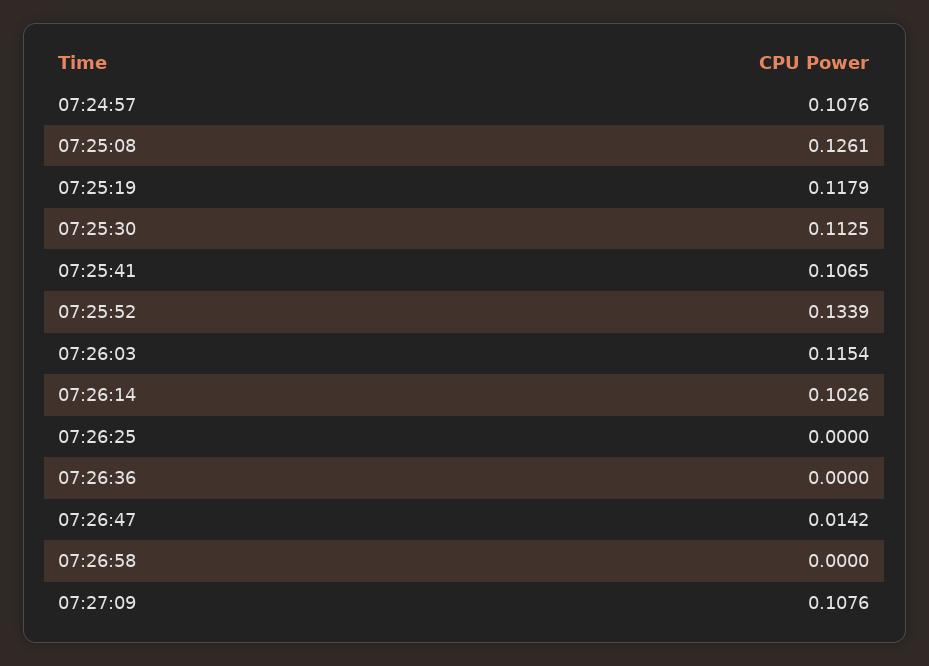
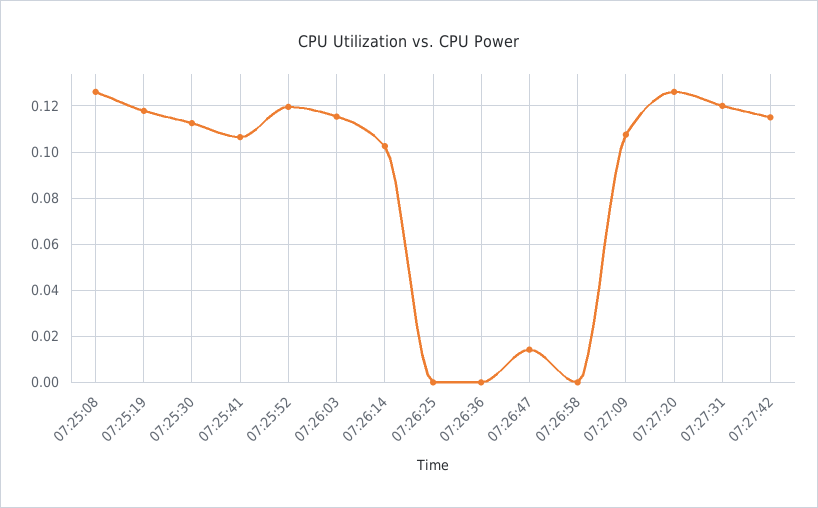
07:24:57: 0.1076 -> none
07:25:52: 0.1339 -> 0.12
07:27:20: none -> 0.125
07:27:31: none -> 0.12
07:27:42: none -> 0.115

